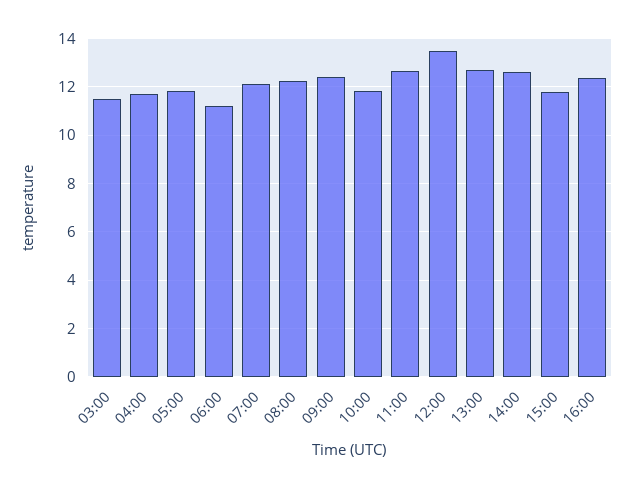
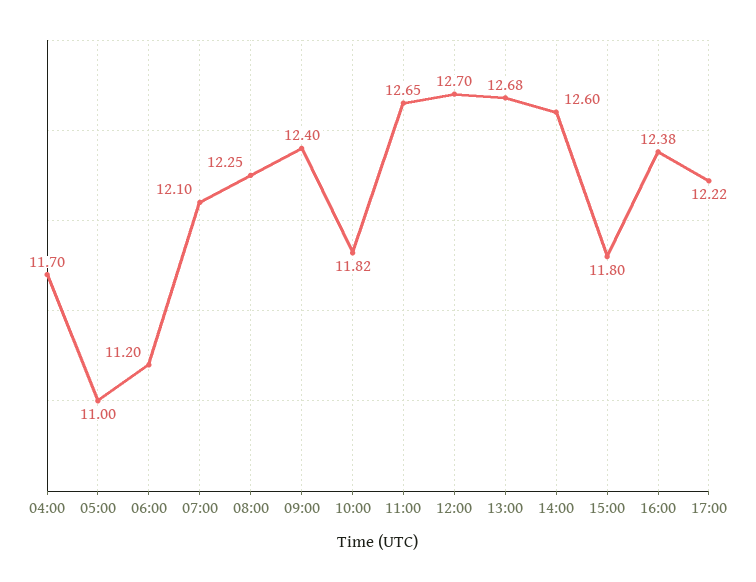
03:00: 11.5 -> none
05:00: 11.75 -> 11
12:00: 13.5 -> 12.7
17:00: none -> 12.22

